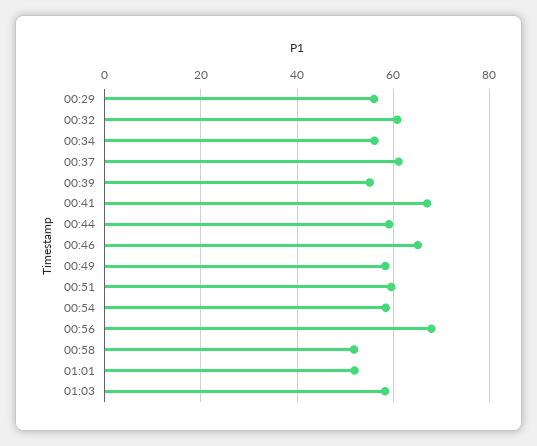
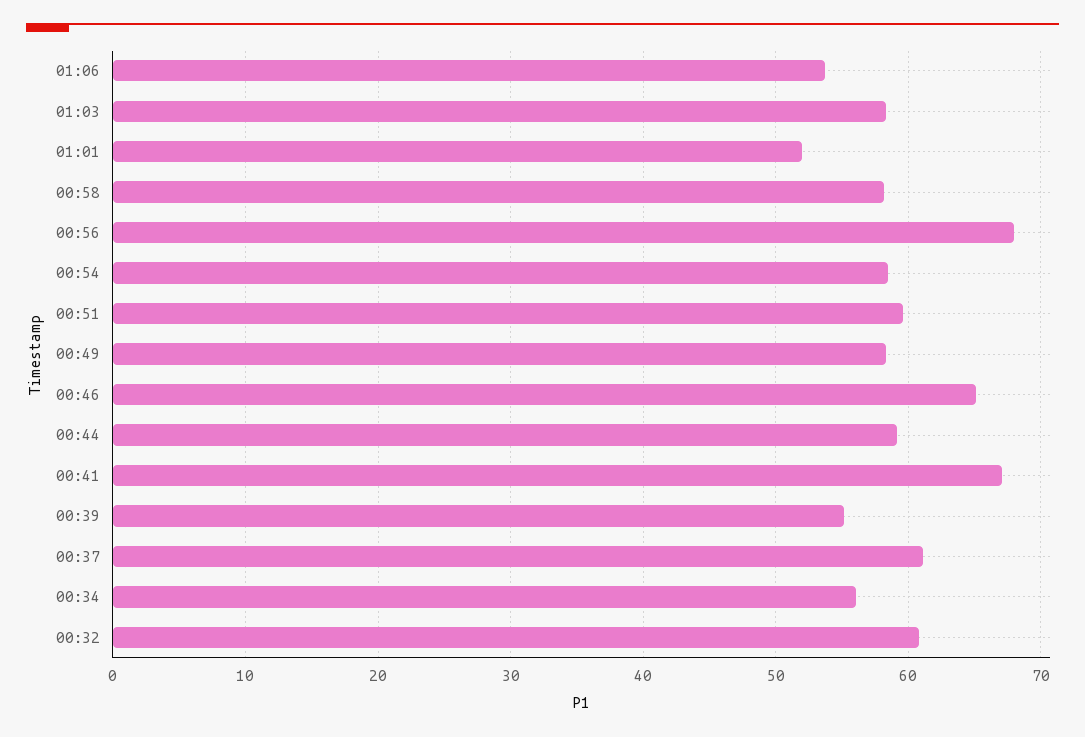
00:29: 56 -> none
00:58: 52 -> 58
01:06: none -> 54

